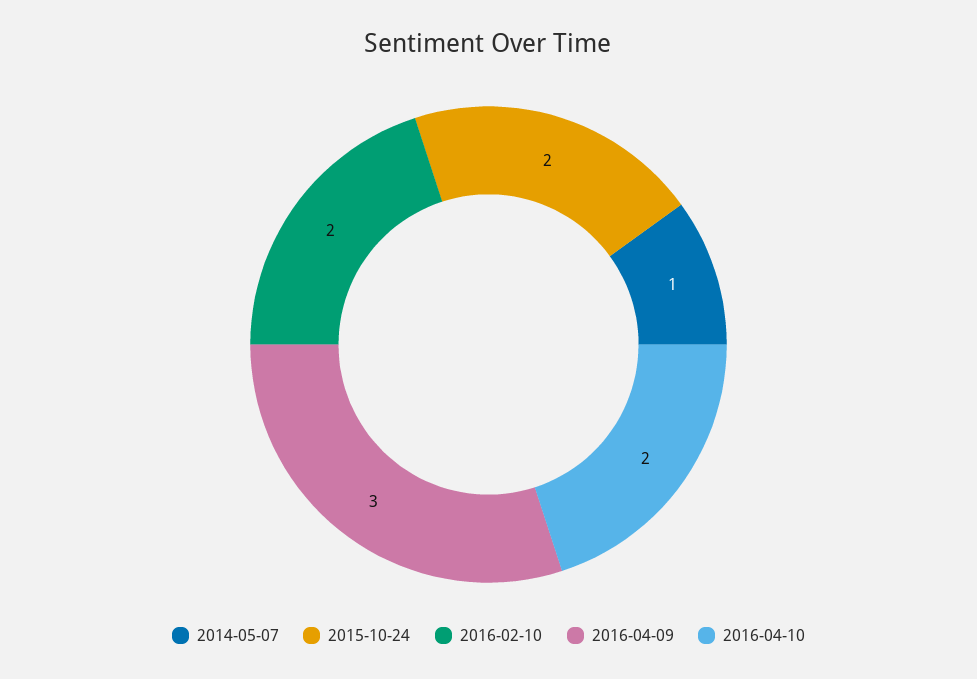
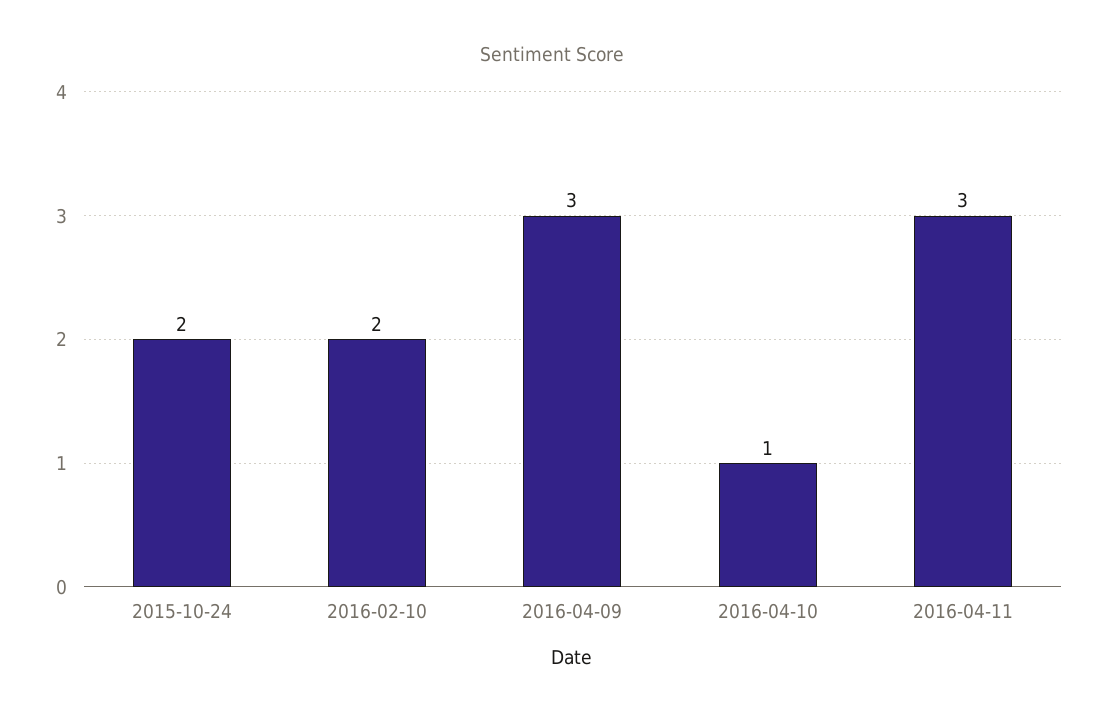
2014-05-07: 1 -> none
2016-04-10: 2 -> 1
2016-04-11: none -> 3

